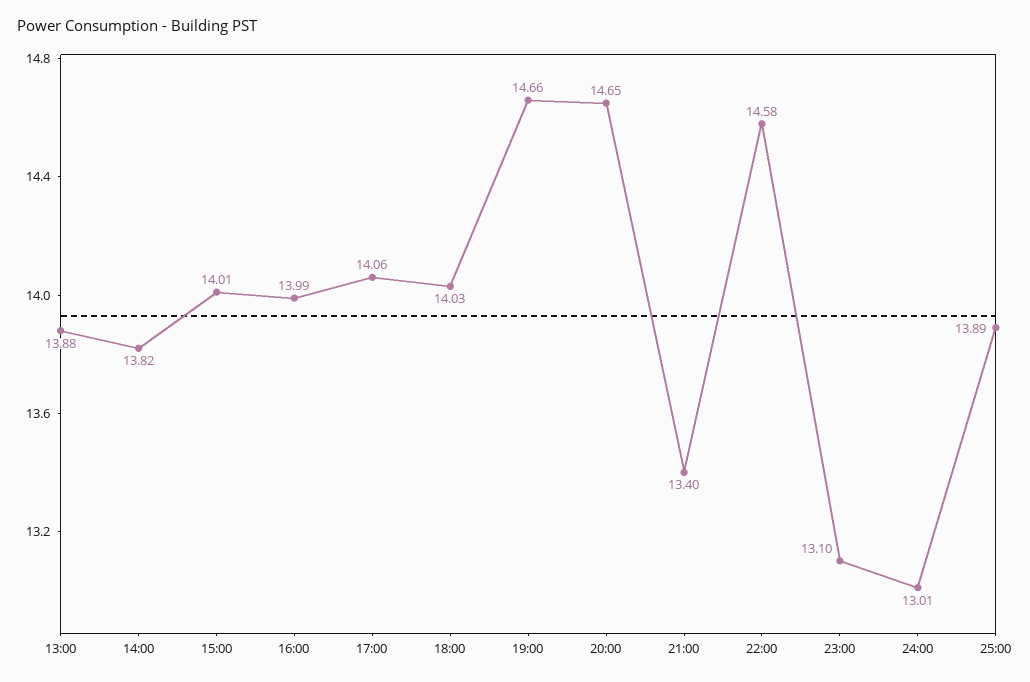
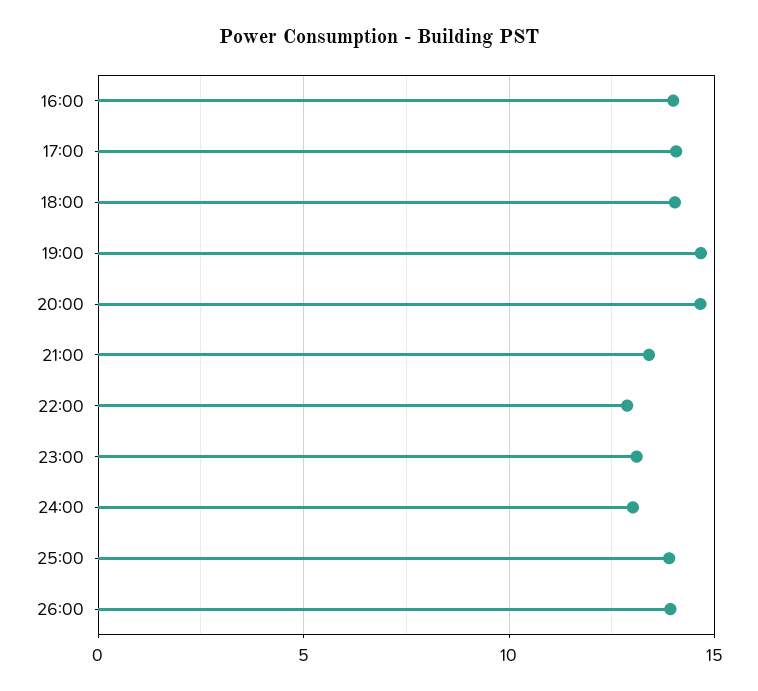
13:00: 13.88 -> none
14:00: 13.82 -> none
15:00: 14.01 -> none
22:00: 14.58 -> 13
26:00: none -> 14

